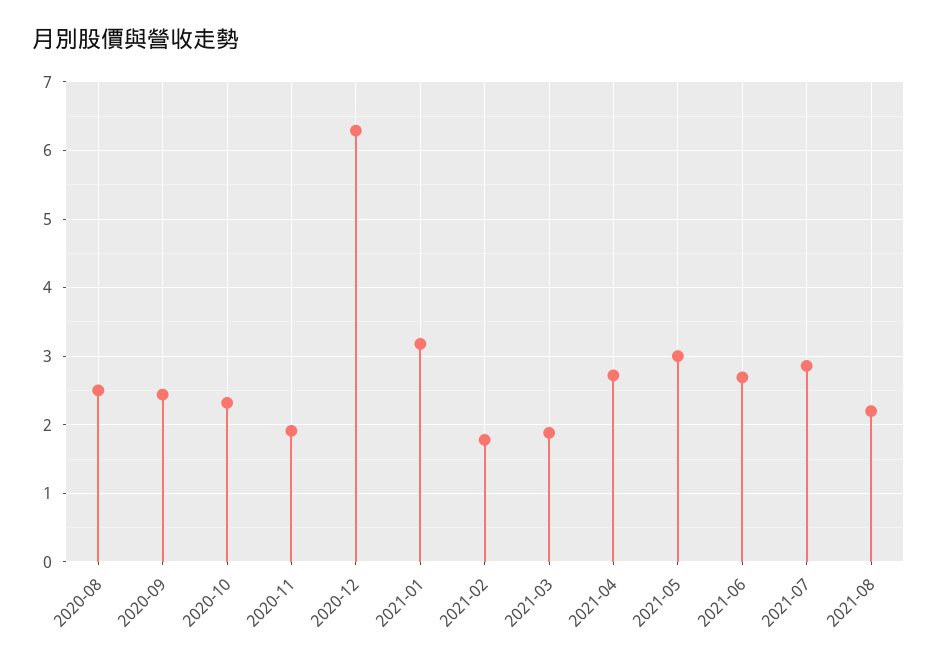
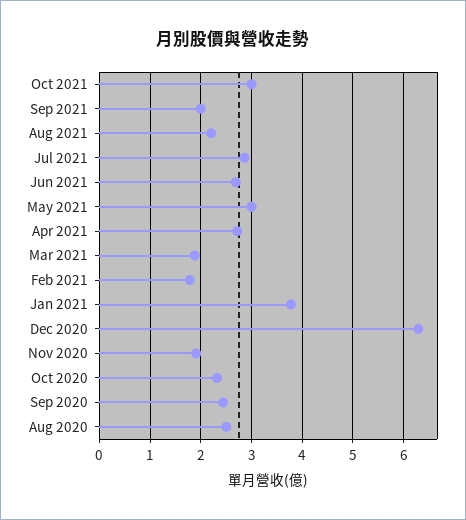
2021-01: 3.2 -> 3.8
Oct 2021: none -> 3
Sep 2021: none -> 2

